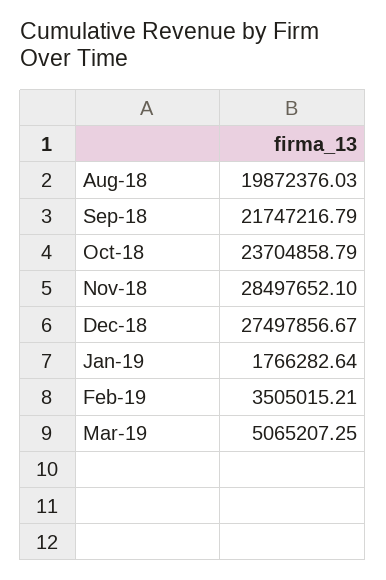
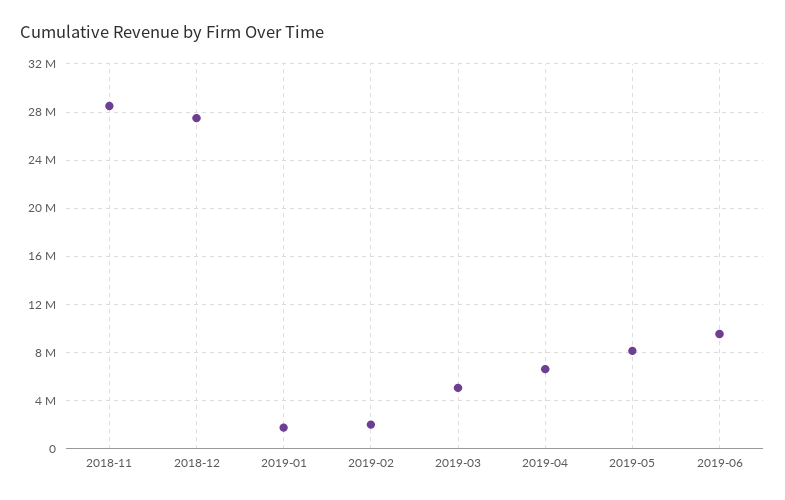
Aug-18: 19872376.03 -> none
Sep-18: 21747216.79 -> none
Oct-18: 23704858.79 -> none
Feb-19: 3505015.21 -> 2000000
2019-04: none -> 6500000
2019-05: none -> 8000000
2019-06: none -> 9500000

